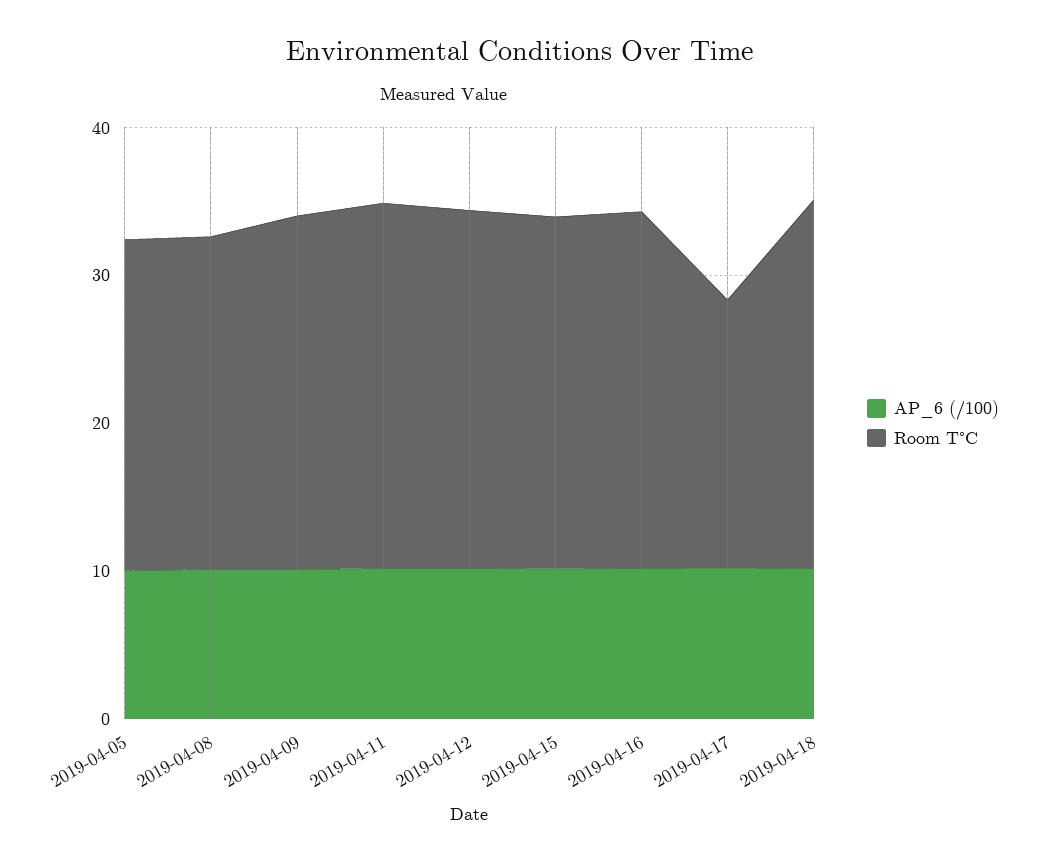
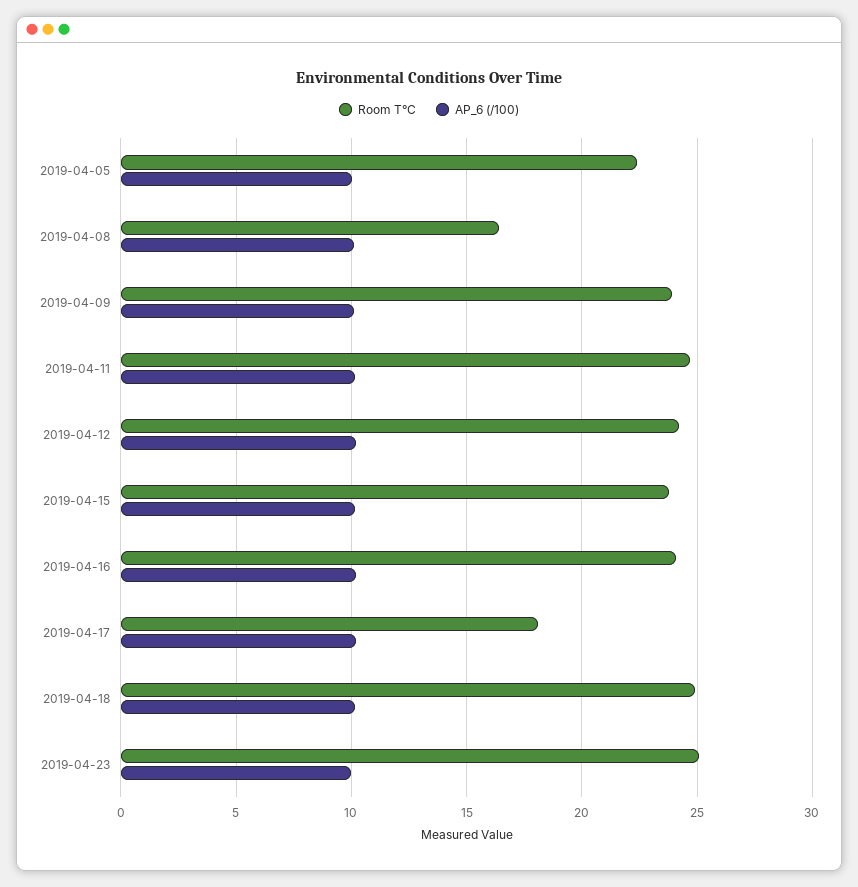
Room T°C, 2019-04-08: 22 -> 16.5
Room T°C, 2019-04-23: none -> 25
AP_6 (/100), 2019-04-23: none -> 10

